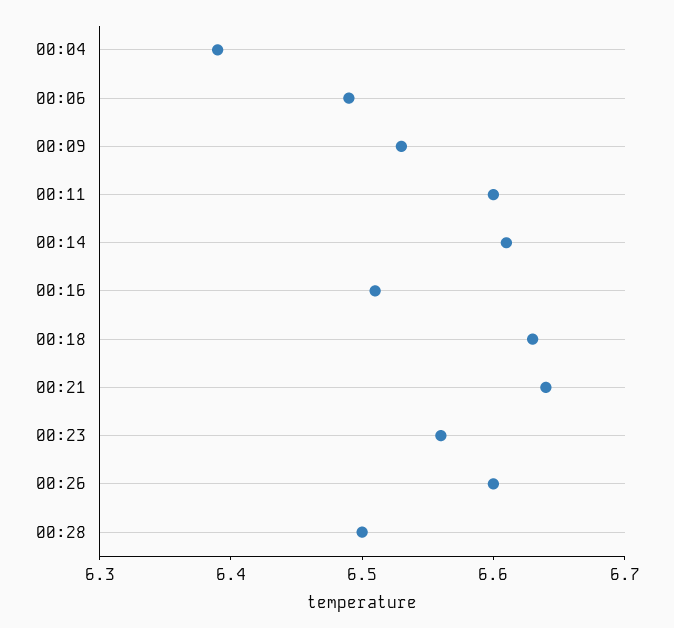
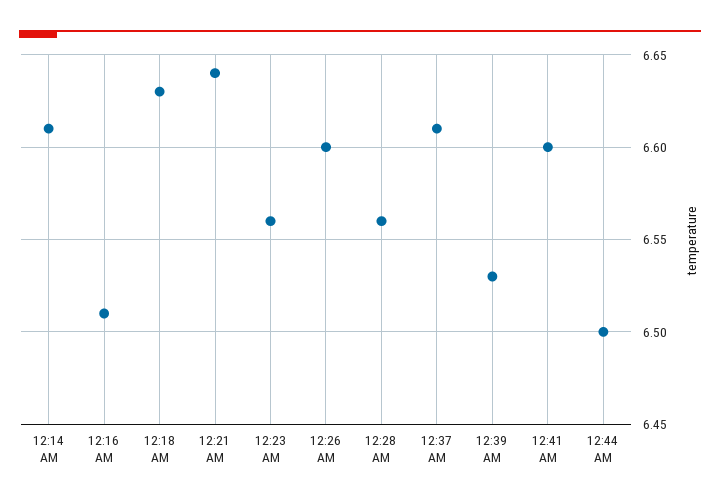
00:04: 6.39 -> none
00:06: 6.49 -> none
00:09: 6.53 -> none
00:11: 6.6 -> none
00:28: 6.5 -> 6.56
12:37 AM: none -> 6.61
12:39 AM: none -> 6.53
12:41 AM: none -> 6.6
12:44 AM: none -> 6.5

